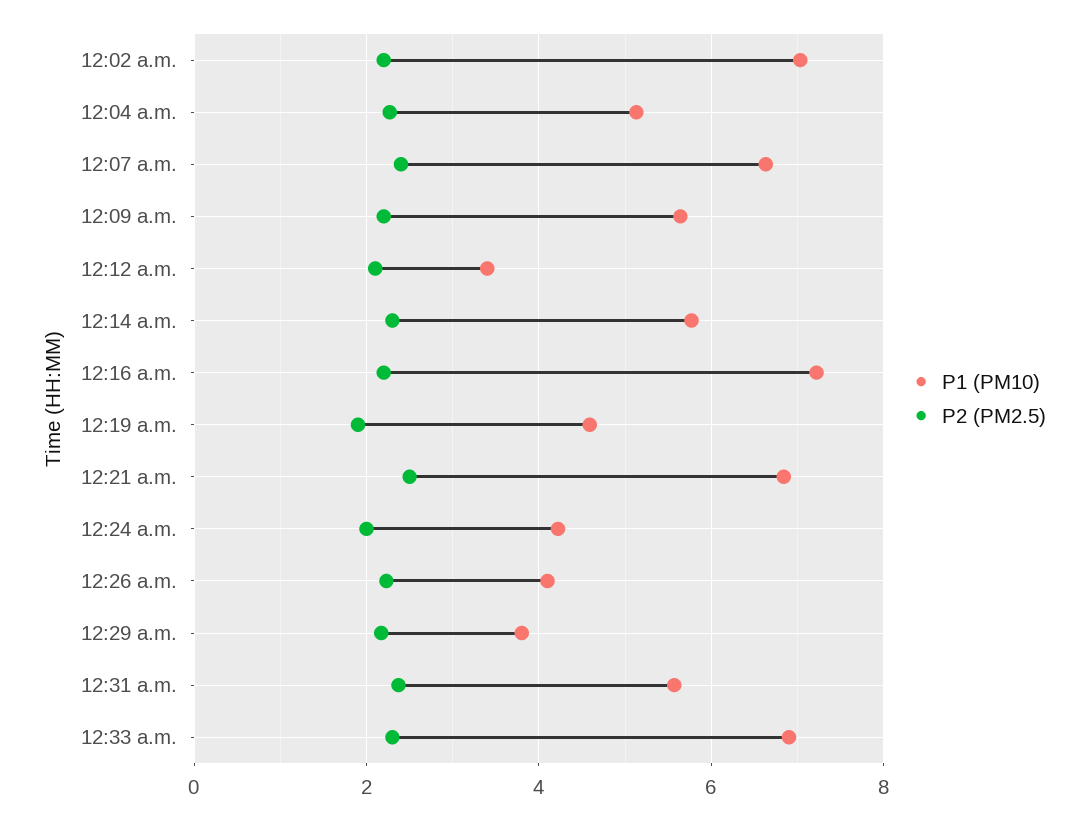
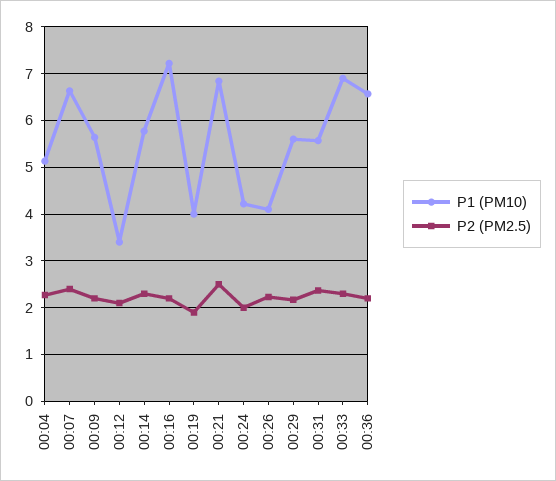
P1 (PM10), 12:02 a.m.: 7 -> none
P2 (PM2.5), 12:02 a.m.: 2.2 -> none
P1 (PM10), 12:19 a.m.: 4.6 -> 4
P1 (PM10), 12:29 a.m.: 3.8 -> 5.6
P1 (PM10), 00:36: none -> 6.6
P2 (PM2.5), 00:36: none -> 2.2

